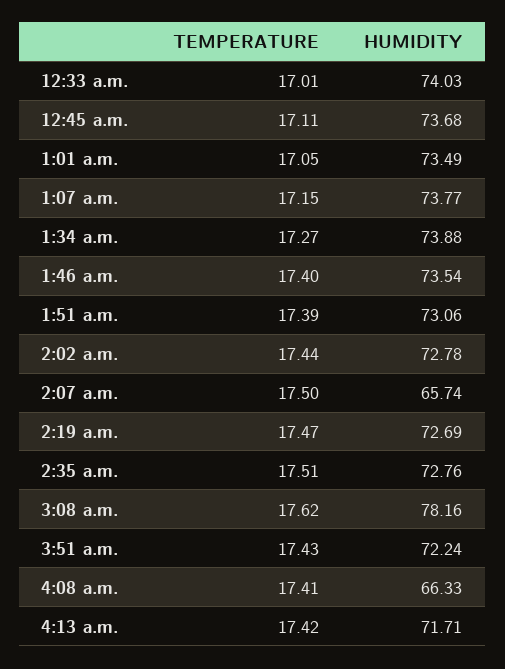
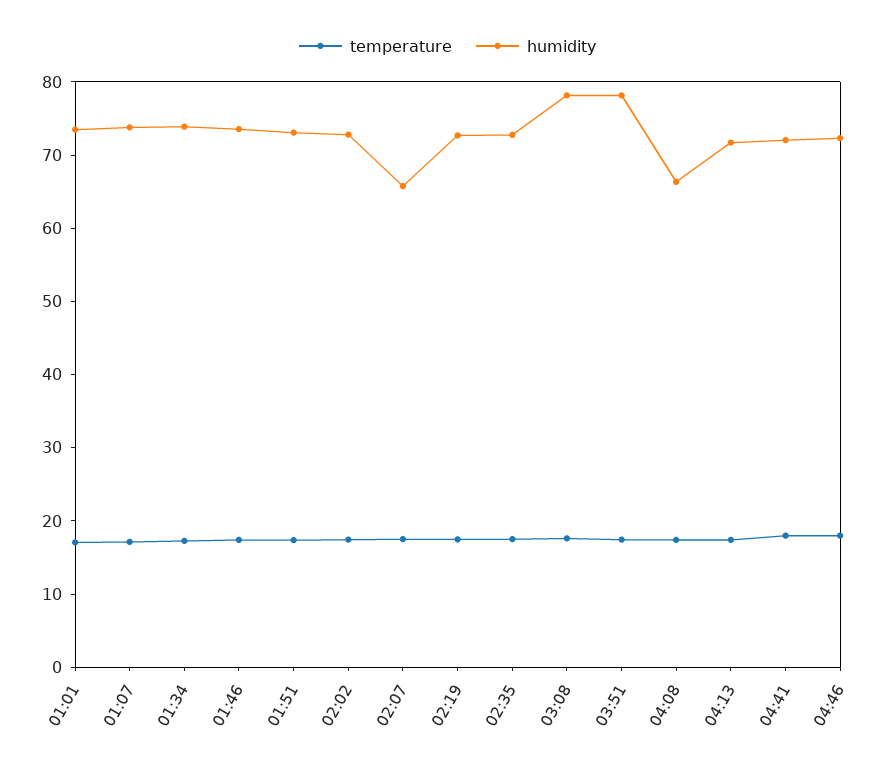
TEMPERATURE, 12:33 a.m.: 17.01 -> none
HUMIDITY, 12:33 a.m.: 74.03 -> none
TEMPERATURE, 12:45 a.m.: 17.11 -> none
HUMIDITY, 12:45 a.m.: 73.68 -> none
HUMIDITY, 3:51 a.m.: 72.24 -> 78
TEMPERATURE, 04:41: none -> 18
HUMIDITY, 04:41: none -> 72
TEMPERATURE, 04:46: none -> 18
HUMIDITY, 04:46: none -> 72

